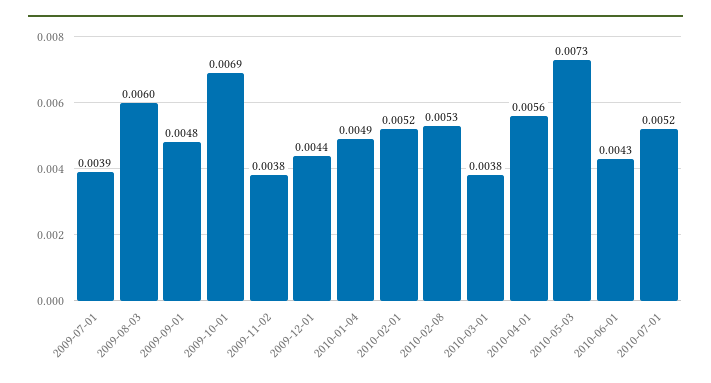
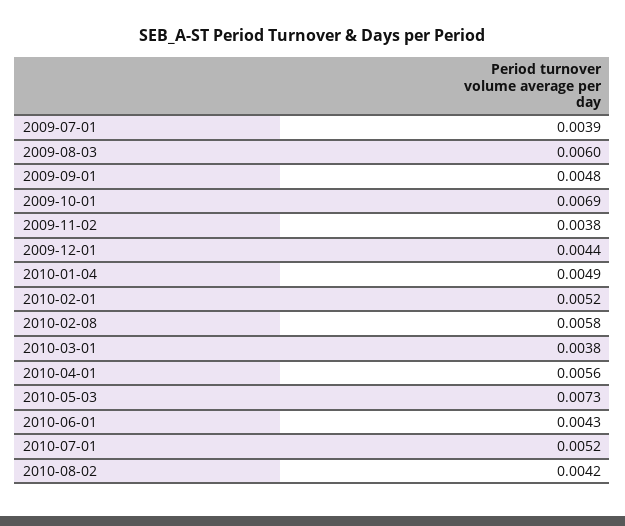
2010-02-08: 0.0053 -> 0.0058
2010-08-02: none -> 0.0042

